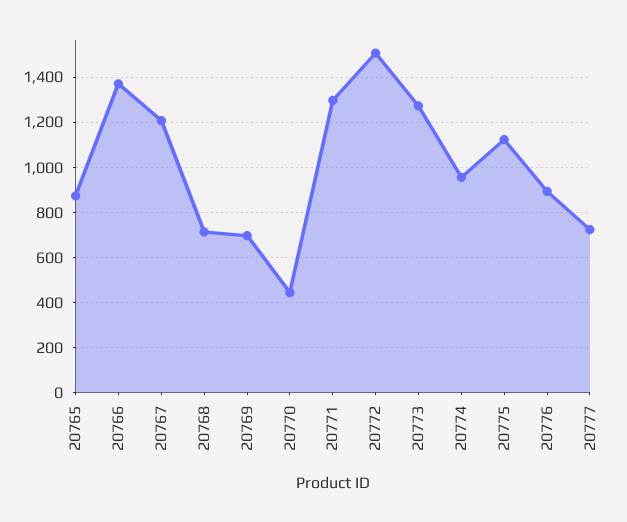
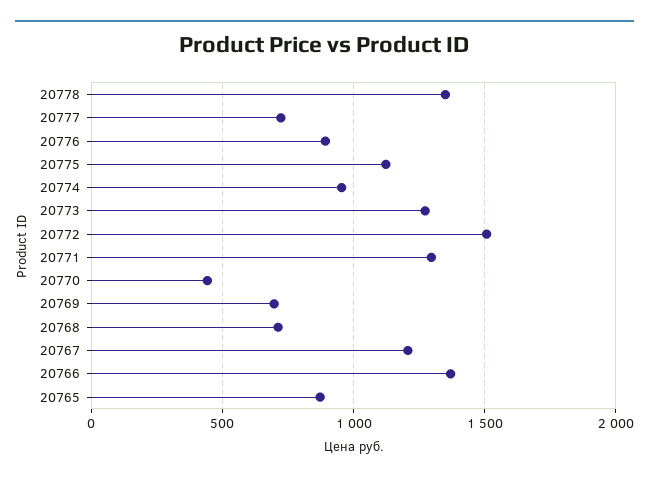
20778: none -> 1350

